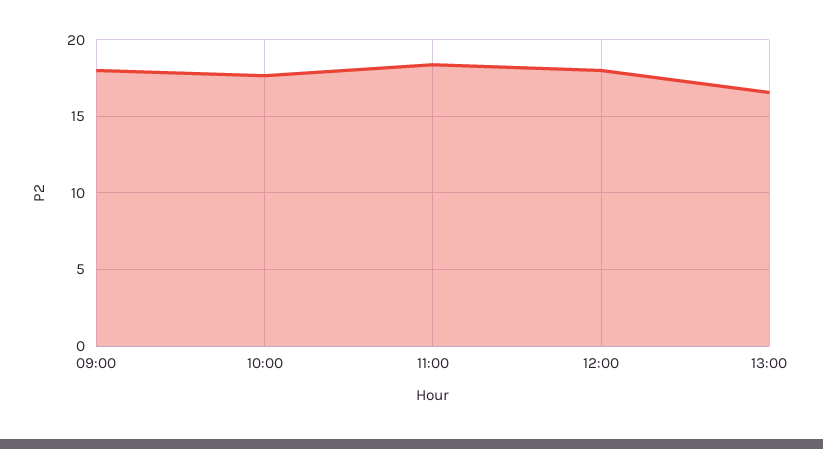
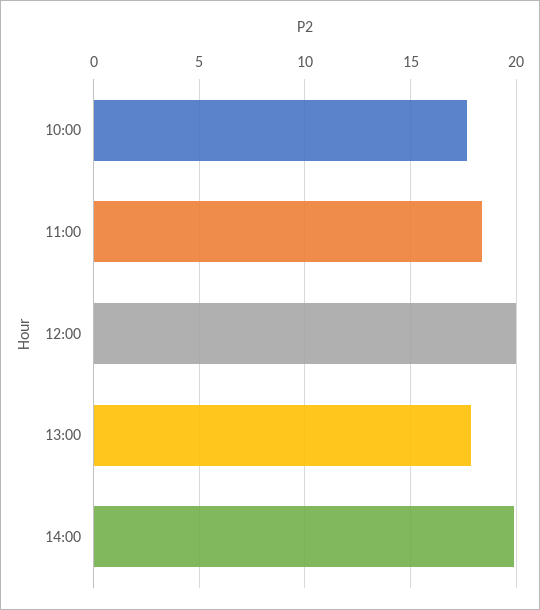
09:00: 18 -> none
12:00: 18 -> 20
13:00: 16.5 -> 18
14:00: none -> 20

